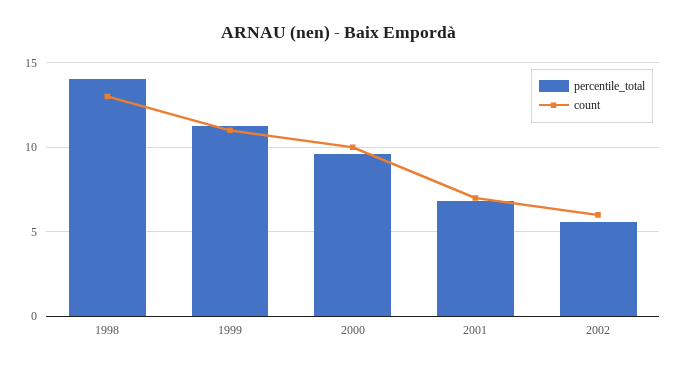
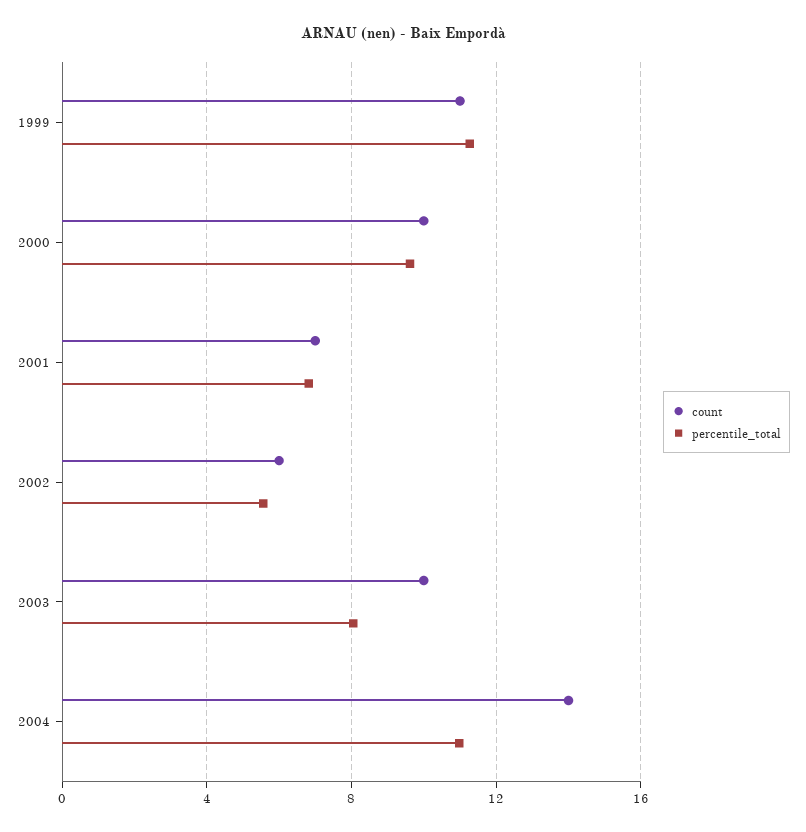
percentile_total, 1998: 14 -> none
count, 1998: 13 -> none
count, 2003: none -> 10
percentile_total, 2003: none -> 8
count, 2004: none -> 14
percentile_total, 2004: none -> 11

